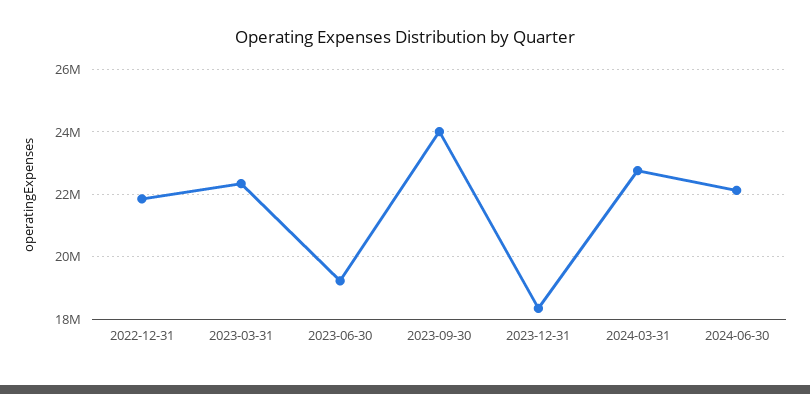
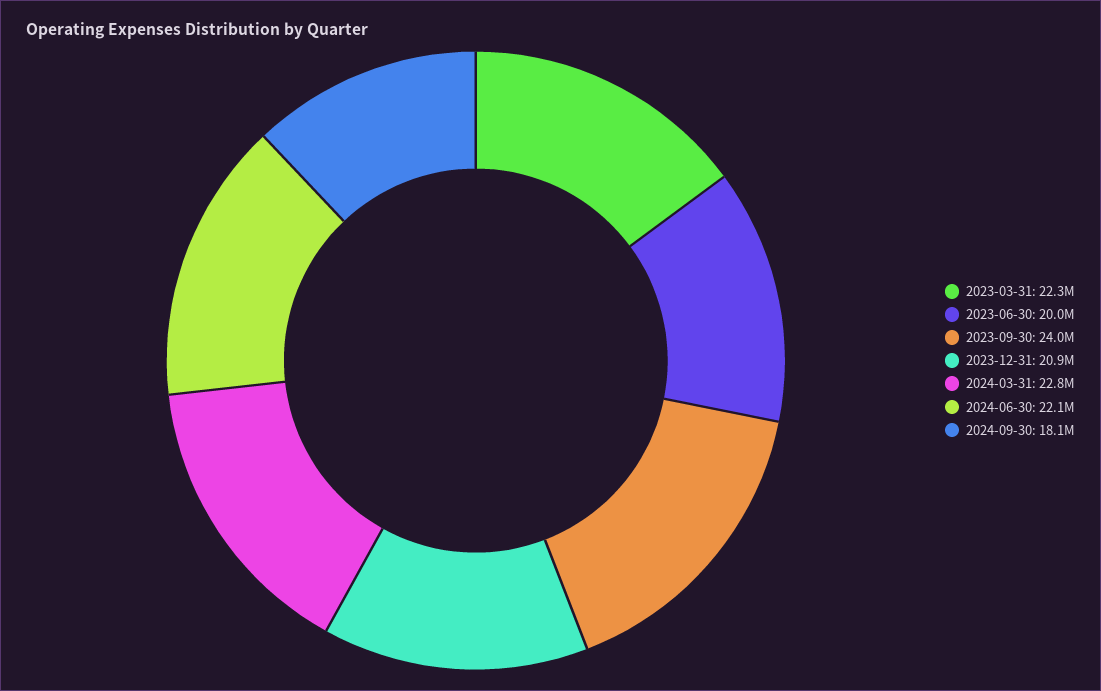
2022-12-31: 21800000 -> none
2023-06-30: 19200000 -> 20000000
2023-12-31: 18400000 -> 20900000
2024-09-30: none -> 18100000

